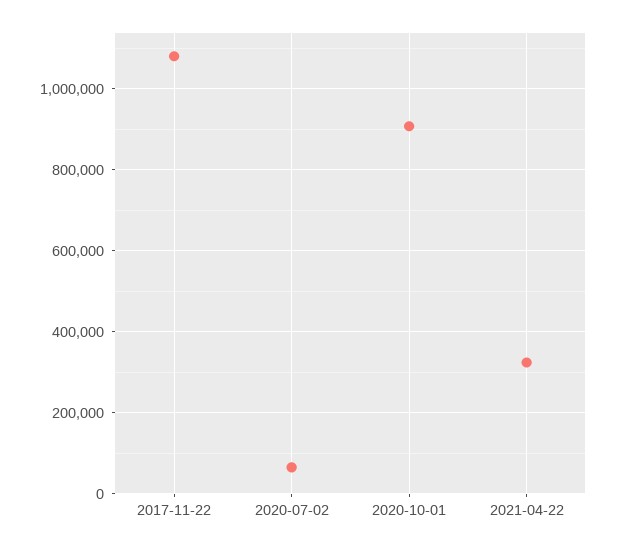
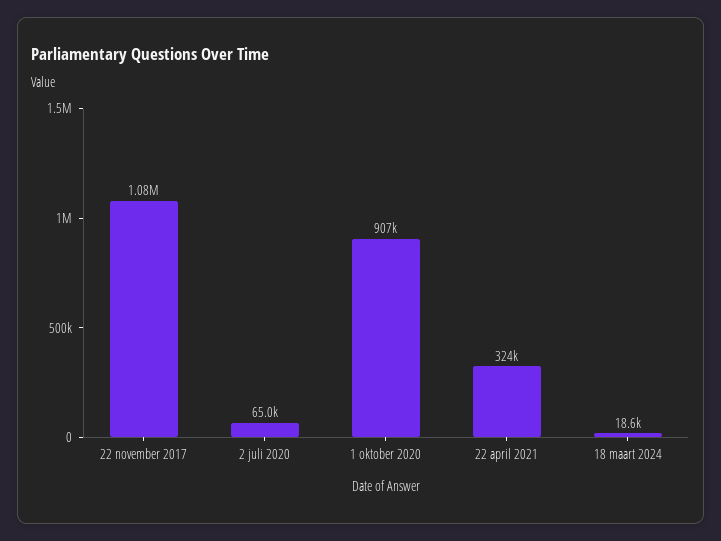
18 maart 2024: none -> 18600

